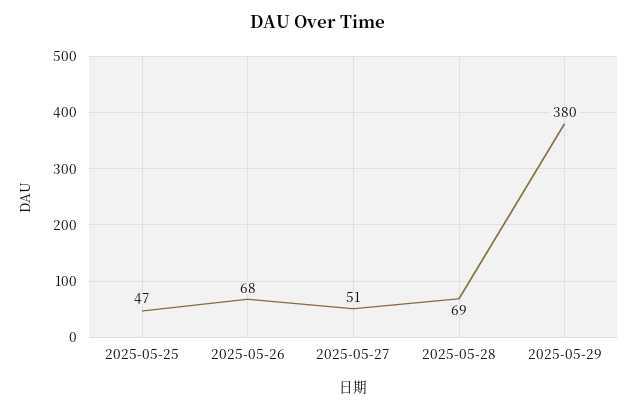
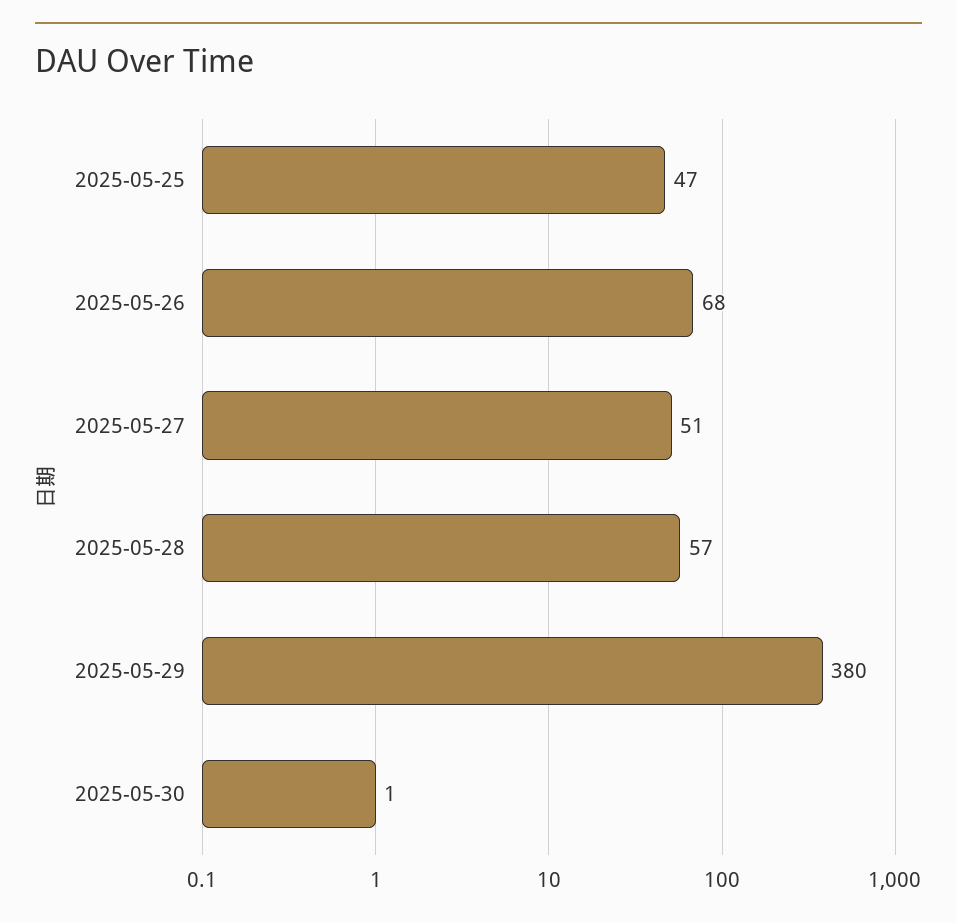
2025-05-28: 69 -> 57
2025-05-30: none -> 1

